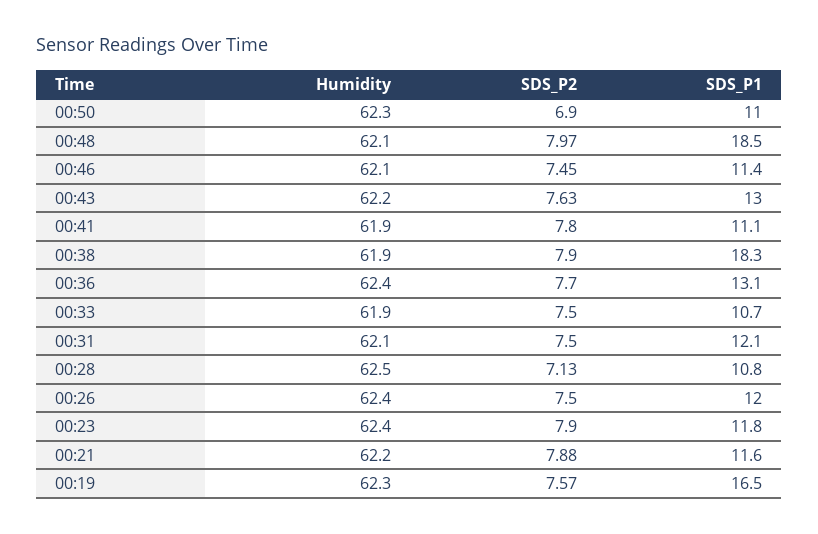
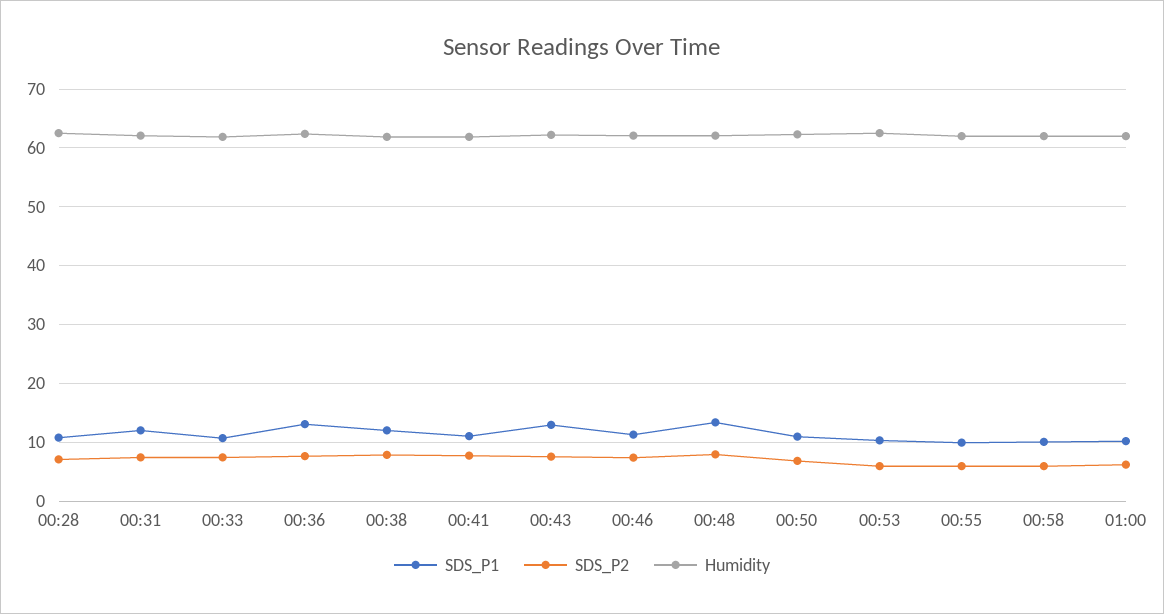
SDS_P1, 00:48: 18.5 -> 14
SDS_P1, 00:38: 18.3 -> 12
Humidity, 00:26: 62.4 -> none
SDS_P2, 00:26: 7.5 -> none
SDS_P1, 00:26: 12 -> none
Humidity, 00:23: 62.4 -> none
SDS_P2, 00:23: 7.9 -> none
SDS_P1, 00:23: 11.8 -> none
Humidity, 00:21: 62.2 -> none
SDS_P2, 00:21: 7.88 -> none
SDS_P1, 00:21: 11.6 -> none
Humidity, 00:19: 62.3 -> none
SDS_P2, 00:19: 7.57 -> none
SDS_P1, 00:19: 16.5 -> none
SDS_P1, 00:53: none -> 10
SDS_P2, 00:53: none -> 6
Humidity, 00:53: none -> 62
SDS_P1, 00:55: none -> 10
SDS_P2, 00:55: none -> 6
Humidity, 00:55: none -> 62
SDS_P1, 00:58: none -> 10
SDS_P2, 00:58: none -> 6
Humidity, 00:58: none -> 62
SDS_P1, 01:00: none -> 10
SDS_P2, 01:00: none -> 6
Humidity, 01:00: none -> 62

